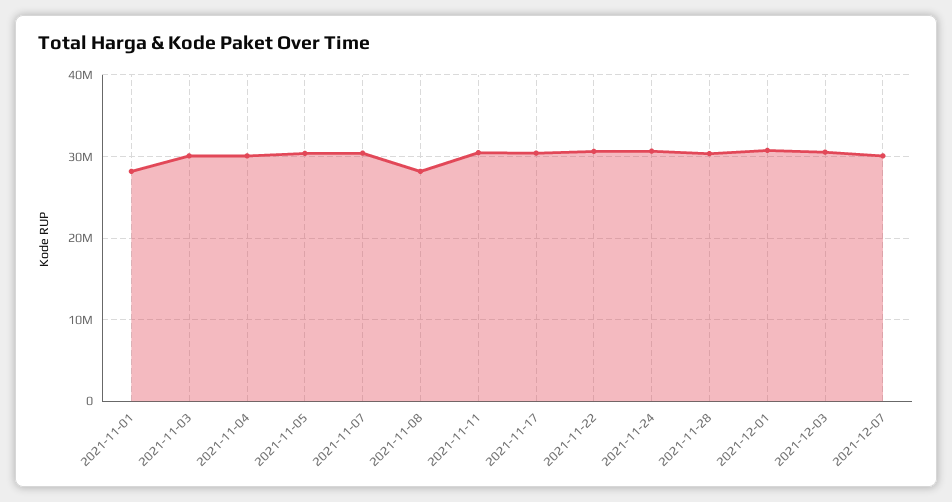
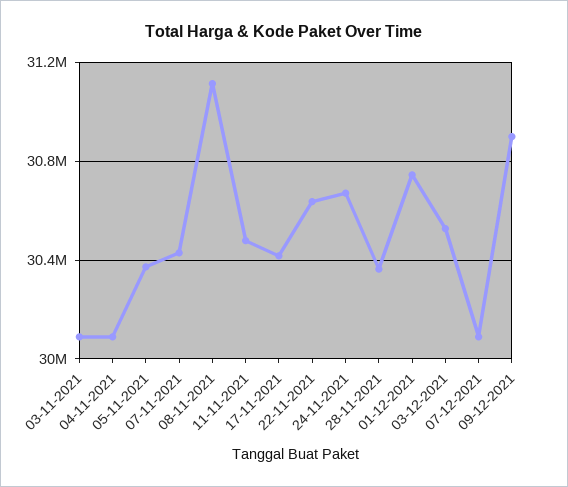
2021-11-01: 28000000 -> none
2021-11-08: 28000000 -> 31100000
09-12-2021: none -> 30900000

